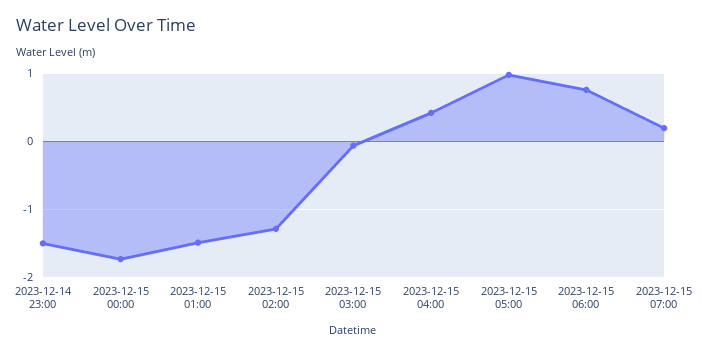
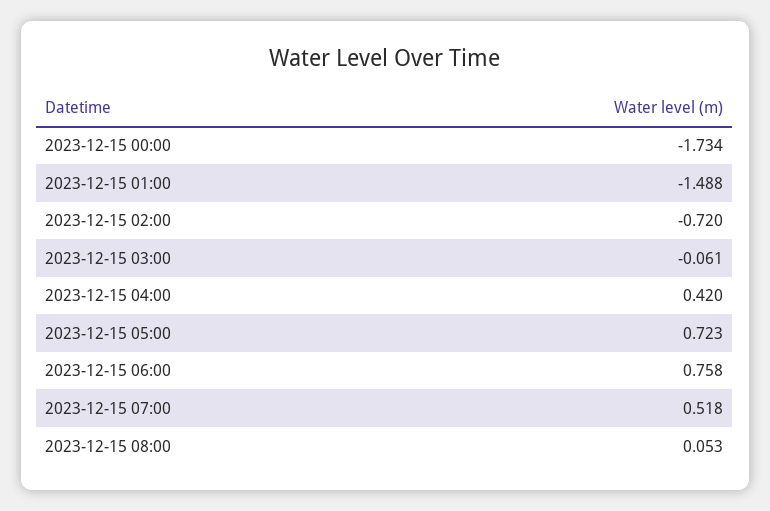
2023-12-14 23:00: -1.5 -> none
2023-12-15 02:00: -1.3 -> -0.72
2023-12-15 05:00: 1 -> 0.723
2023-12-15 07:00: 0.2 -> 0.518
2023-12-15 08:00: none -> 0.053

